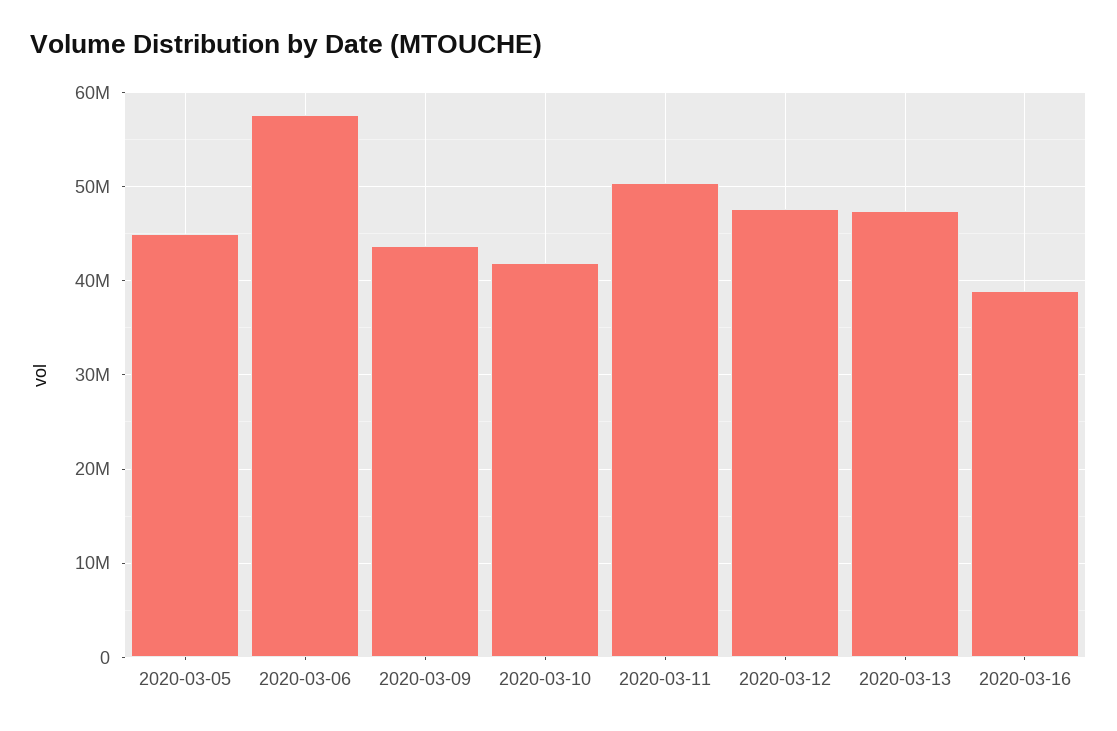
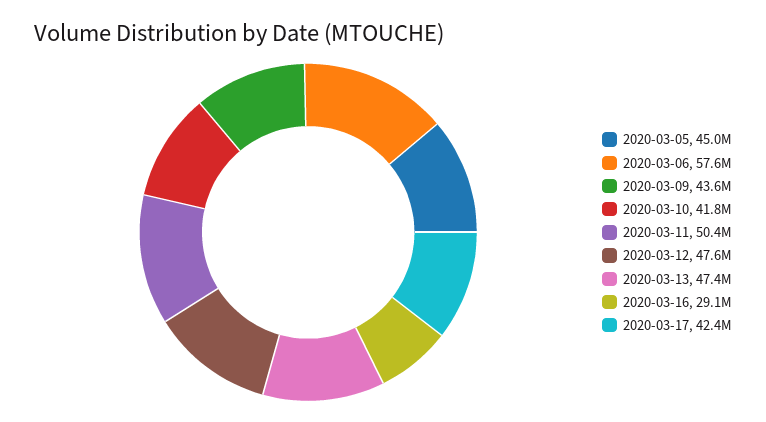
2020-03-16: 39000000 -> 29100000
2020-03-17: none -> 42400000

